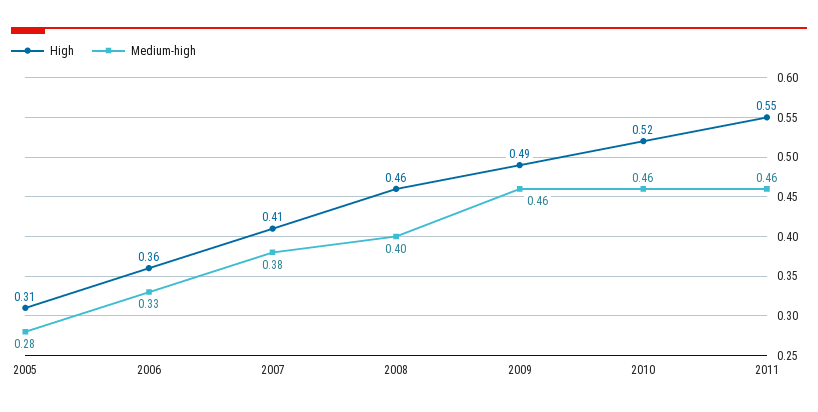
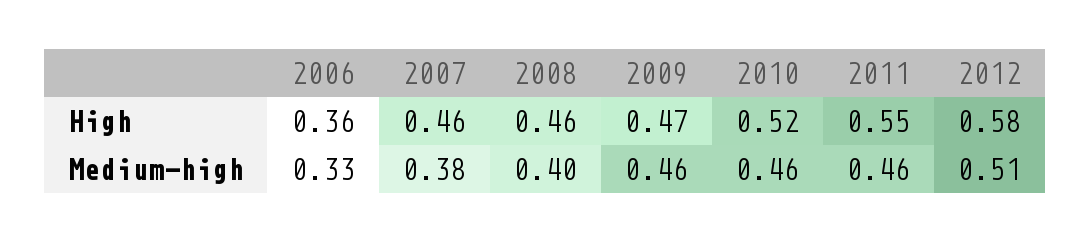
High, 2005: 0.31 -> none
Medium-high, 2005: 0.28 -> none
High, 2007: 0.41 -> 0.46
High, 2009: 0.49 -> 0.47
High, 2012: none -> 0.58
Medium-high, 2012: none -> 0.51

